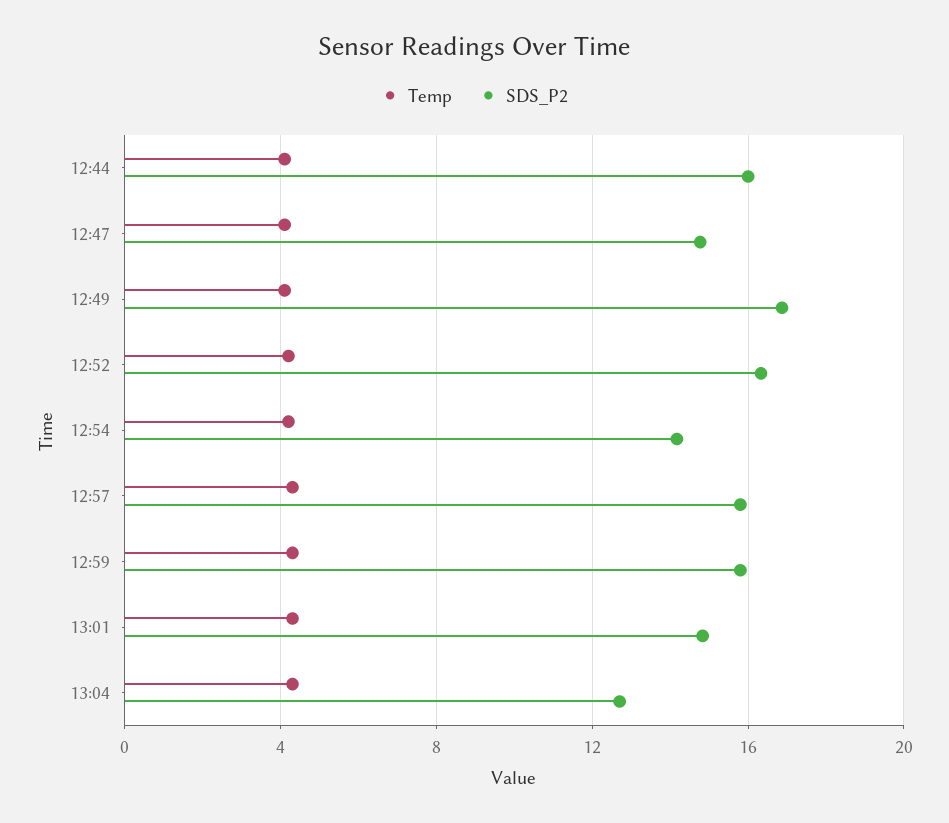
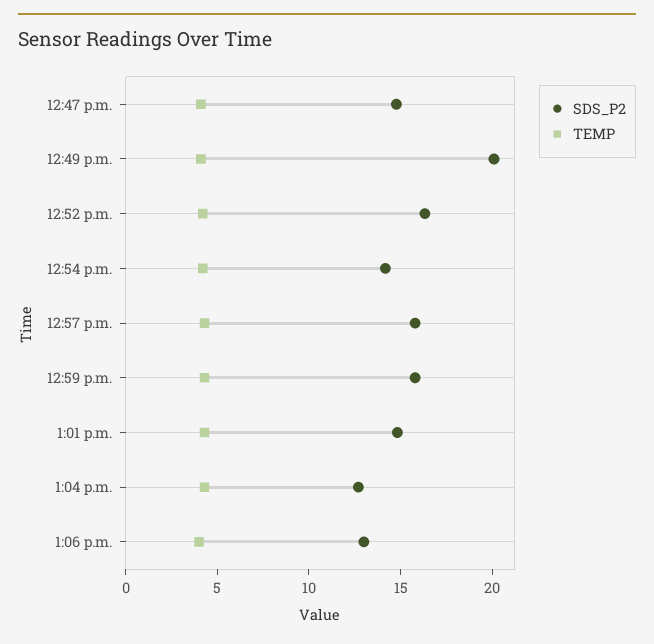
Temp, 12:44: 4 -> none
SDS_P2, 12:44: 16 -> none
SDS_P2, 12:49: 17 -> 20
SDS_P2, 1:06 p.m.: none -> 13
Temp, 1:06 p.m.: none -> 4

